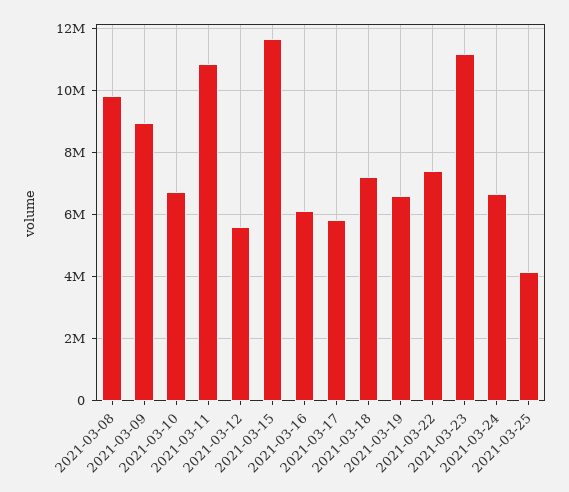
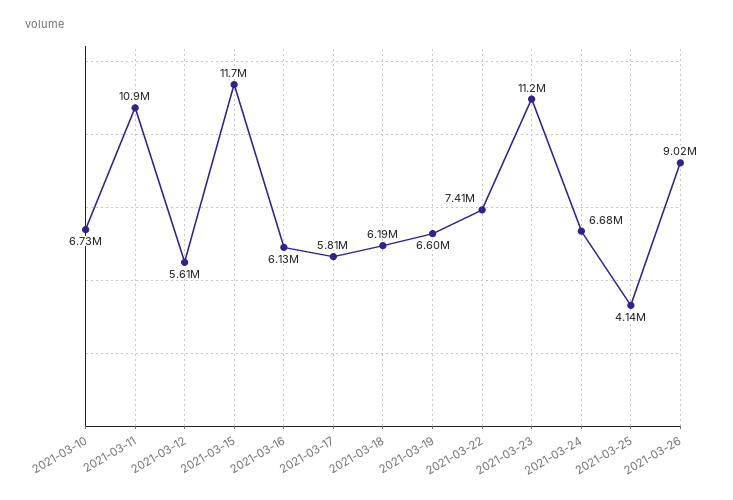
2021-03-08: 9800000 -> none
2021-03-09: 9000000 -> none
2021-03-18: 7200000 -> 6190000
2021-03-26: none -> 9020000

